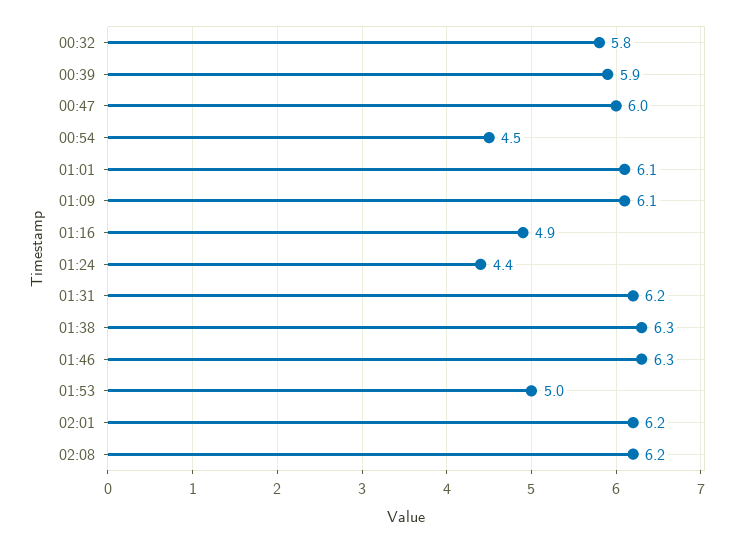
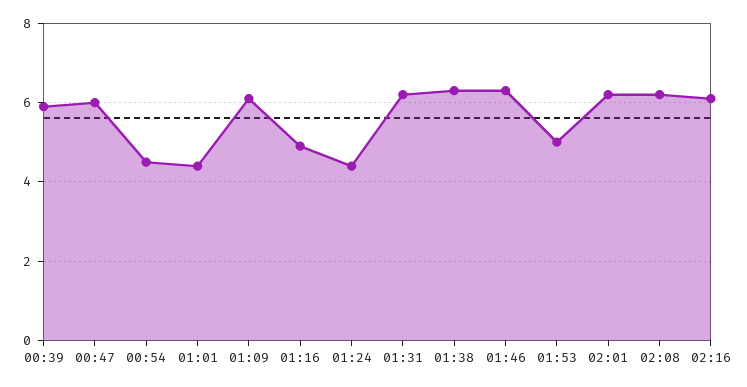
00:32: 5.8 -> none
01:01: 6.1 -> 4.5
02:16: none -> 6

